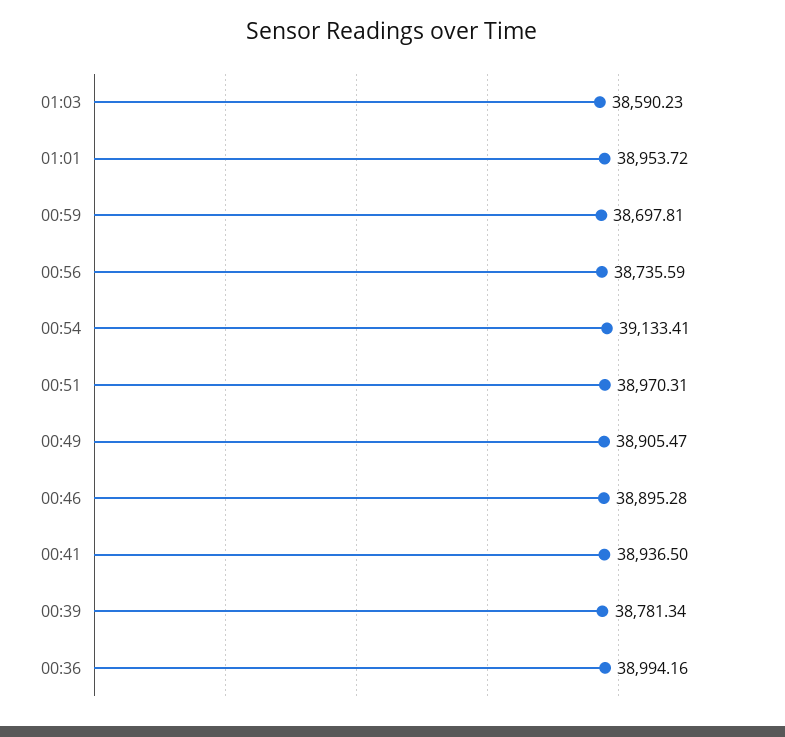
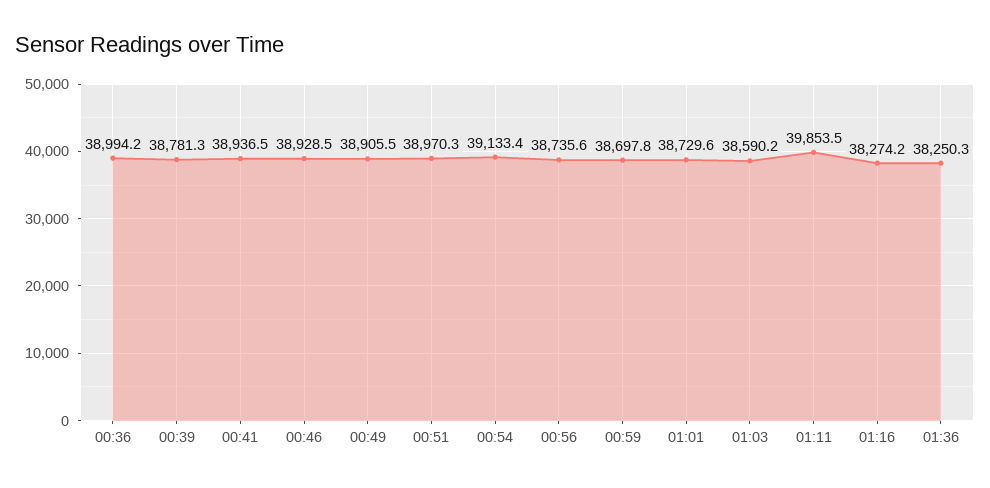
01:01: 38953.72 -> 38729.6
00:46: 38895.28 -> 38928.5
01:11: none -> 39853.5
01:16: none -> 38274.2
01:36: none -> 38250.3

